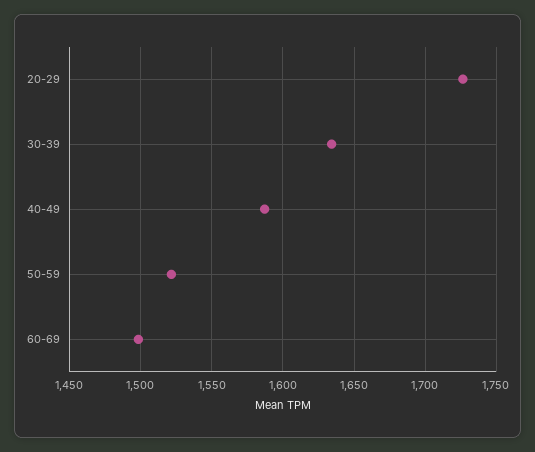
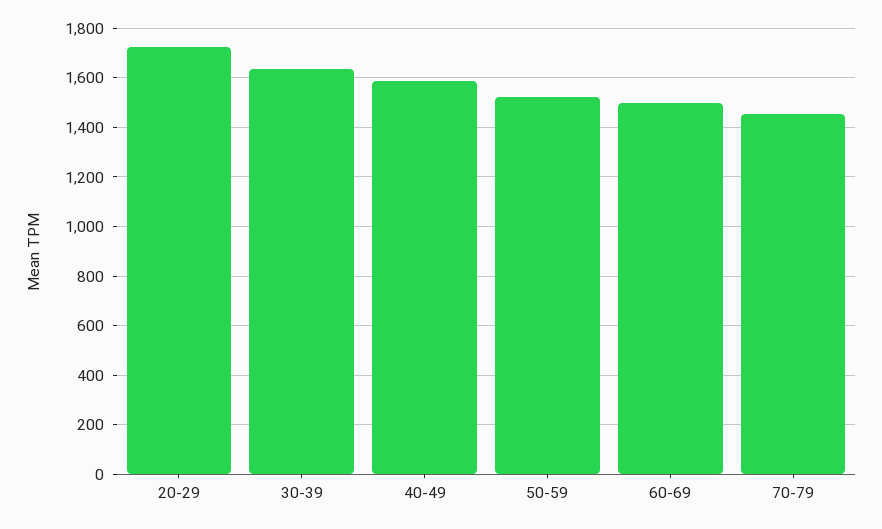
70-79: none -> 1450

